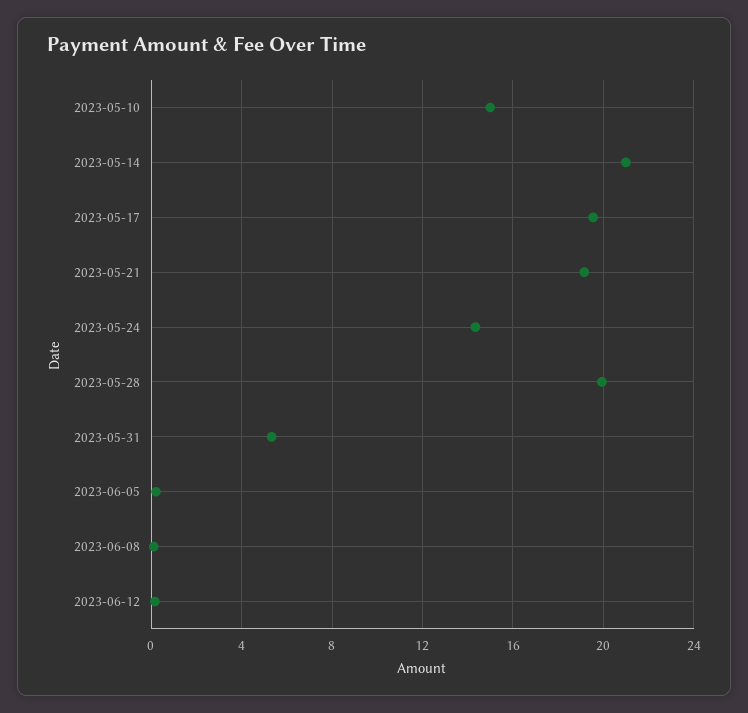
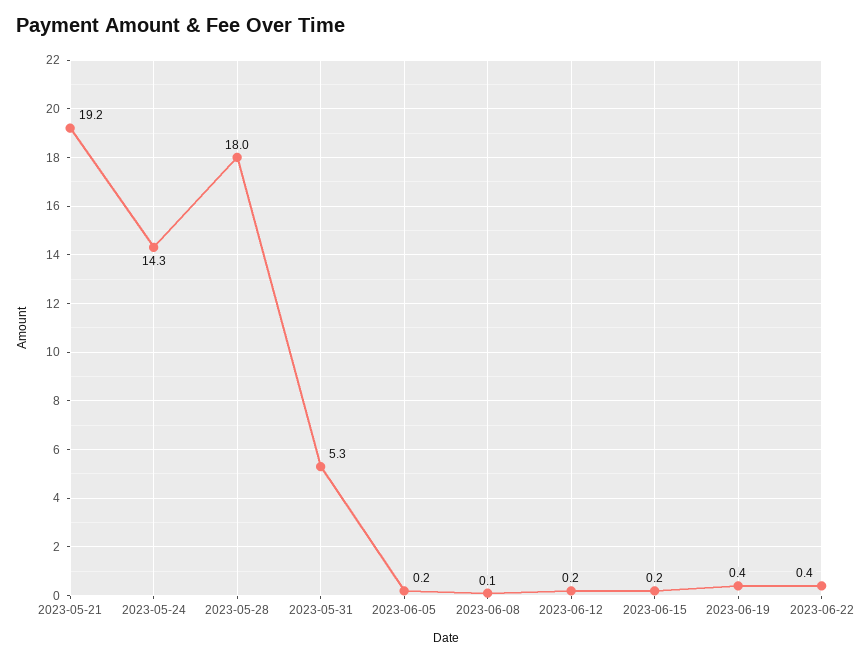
2023-05-10: 15 -> none
2023-05-14: 21 -> none
2023-05-17: 19.5 -> none
2023-05-28: 20 -> 18
2023-06-15: none -> 0.2
2023-06-19: none -> 0.4
2023-06-22: none -> 0.4

